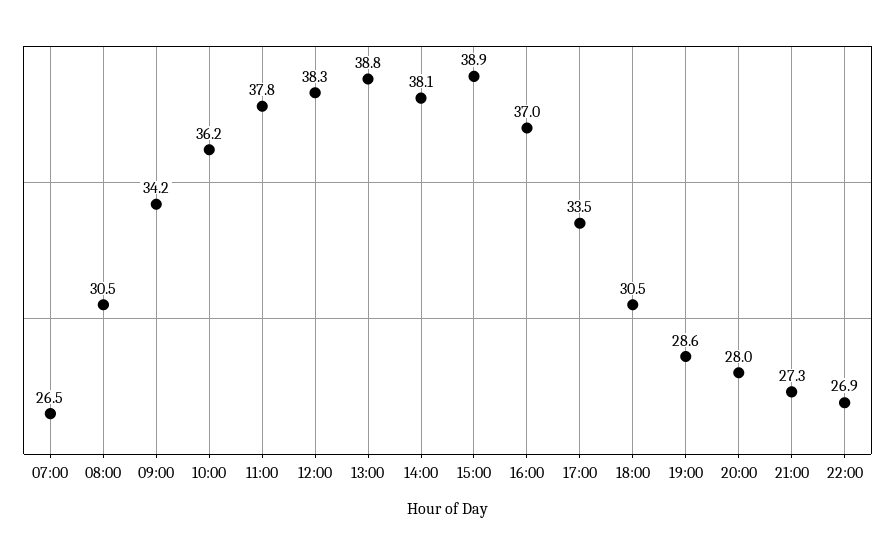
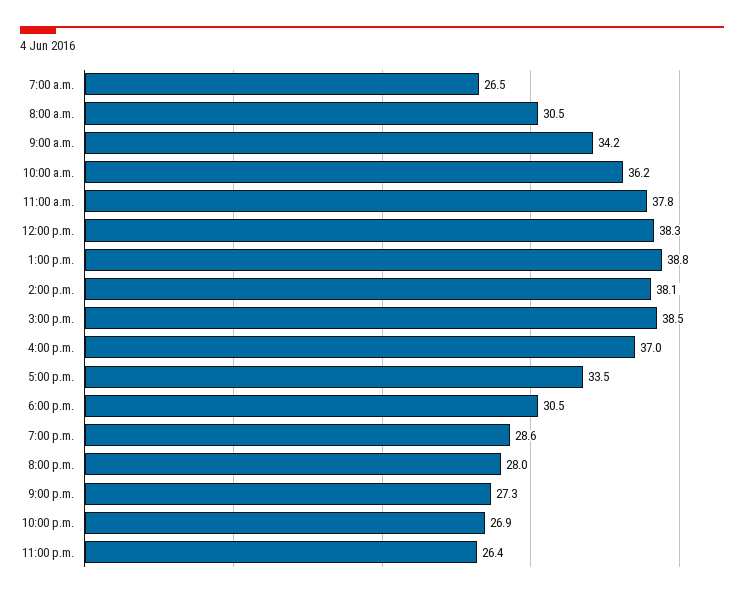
15:00: 38.9 -> 38.5
11:00 p.m.: none -> 26.4

